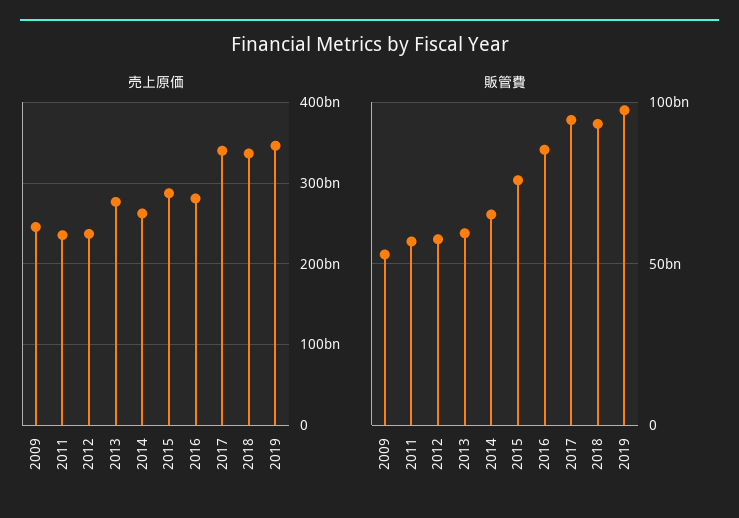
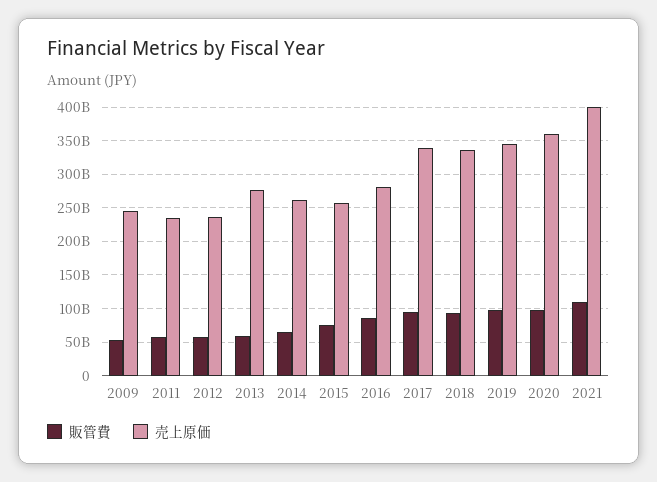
売上原価, 2015: 290000000000 -> 260000000000
販管費, 2020: none -> 100000000000
売上原価, 2020: none -> 360000000000
販管費, 2021: none -> 110000000000
売上原価, 2021: none -> 400000000000

